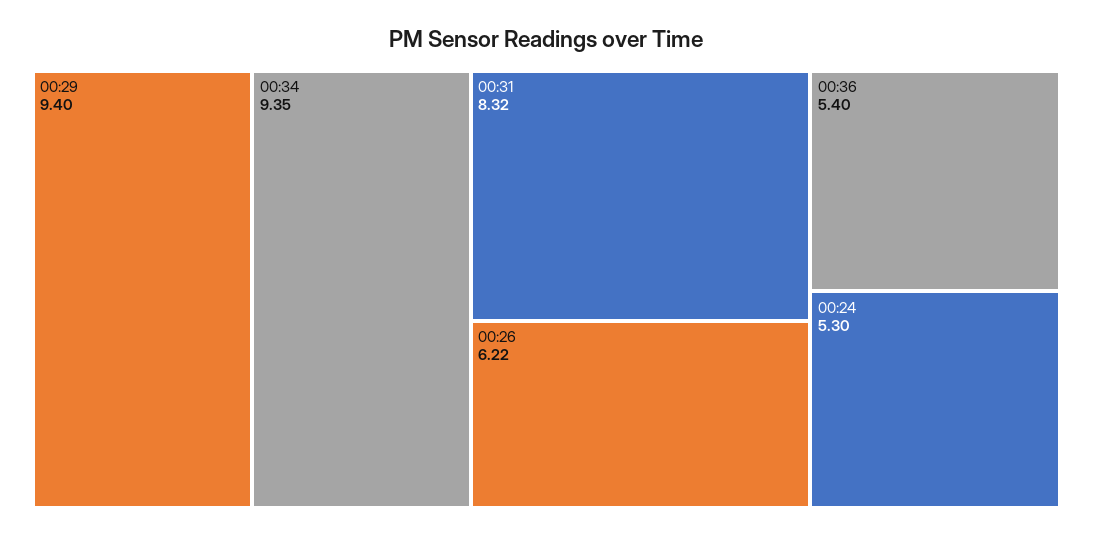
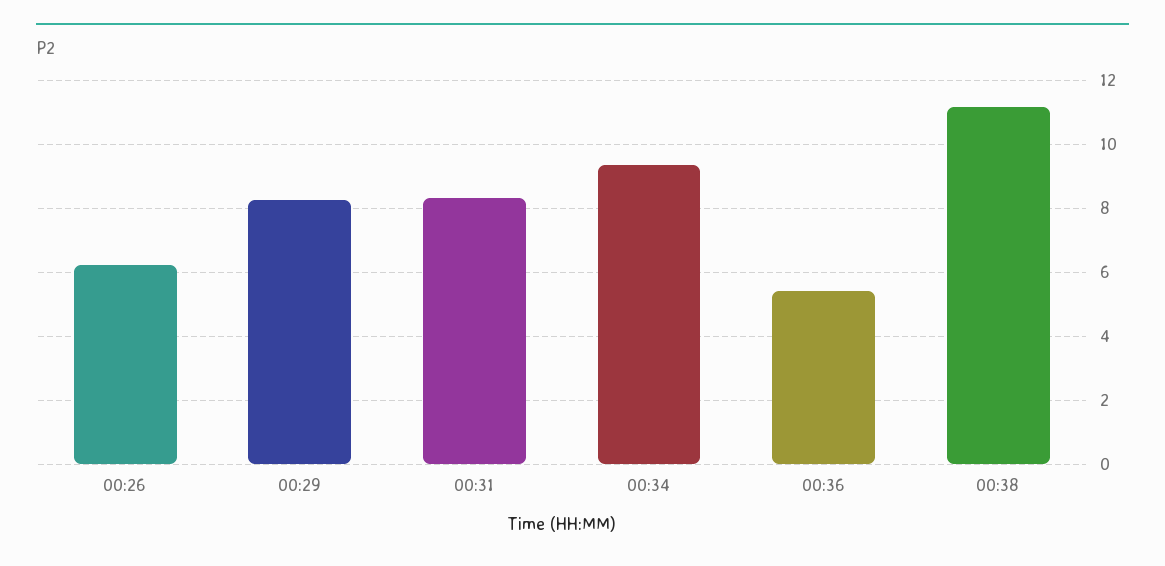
00:29: 9.4 -> 8.2
00:24: 5.3 -> none
00:38: none -> 11.2

